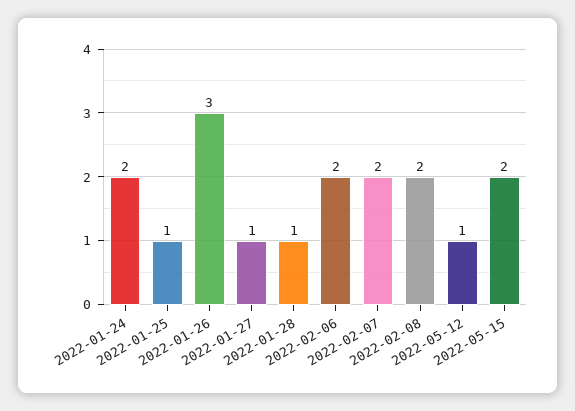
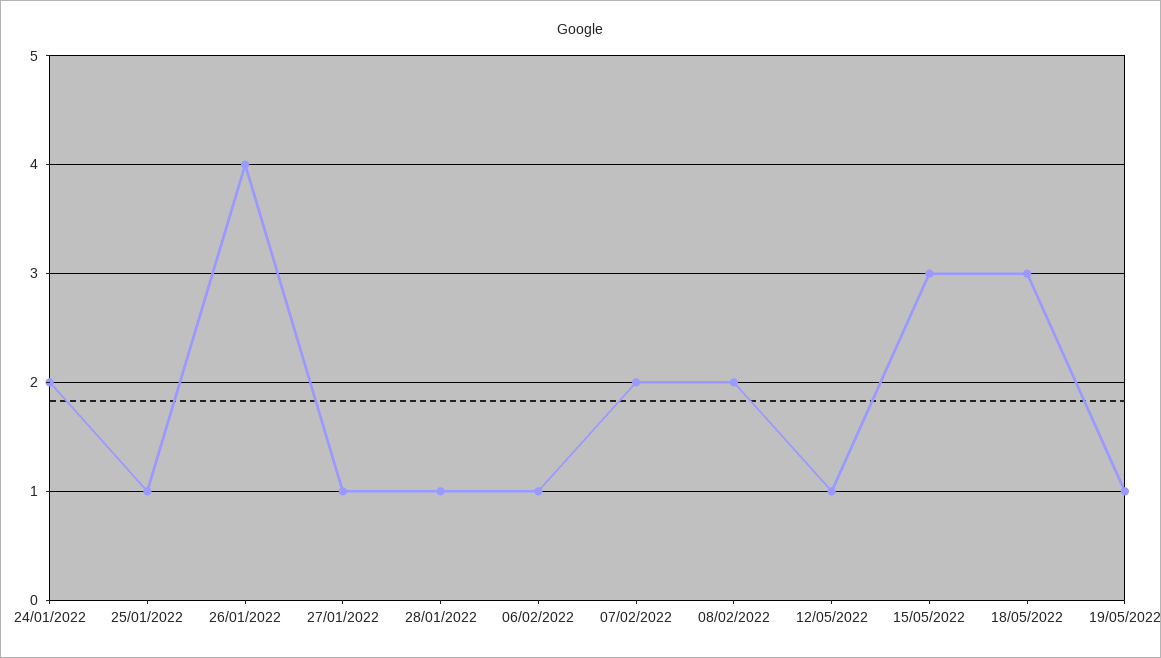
2022-01-26: 3 -> 4
2022-02-06: 2 -> 1
2022-05-15: 2 -> 3
18/05/2022: none -> 3
19/05/2022: none -> 1

